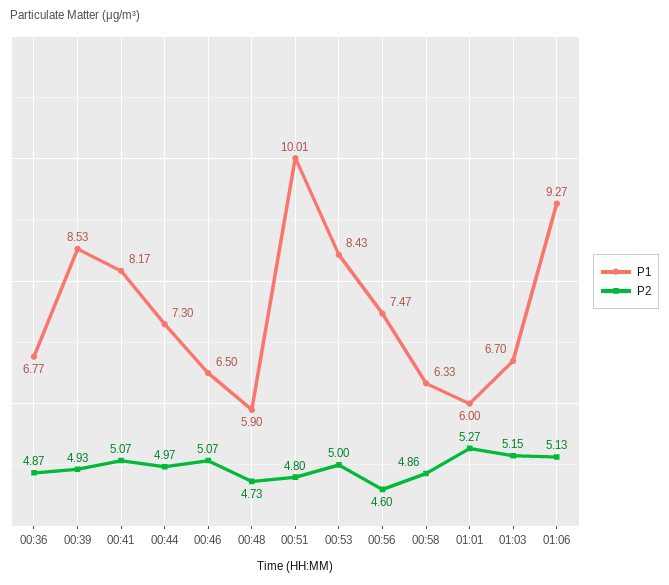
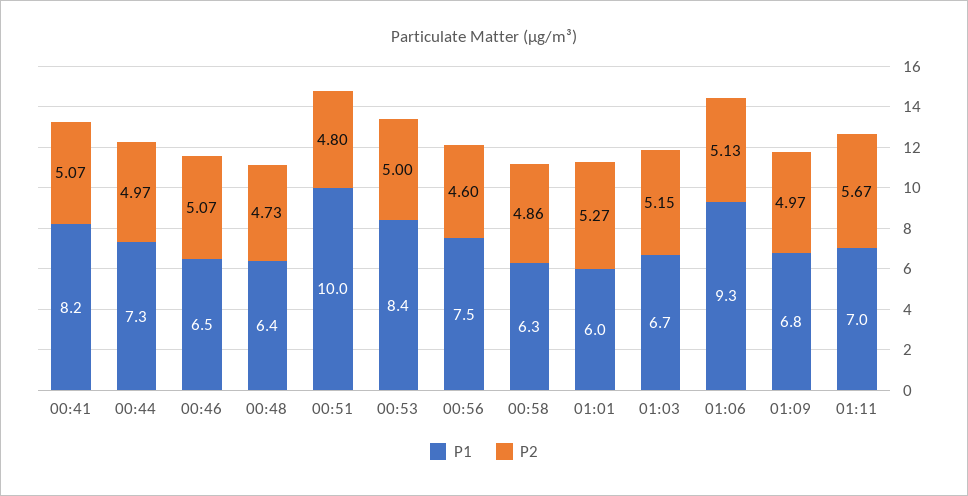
P1, 00:36: 6.77 -> none
P2, 00:36: 4.87 -> none
P1, 00:39: 8.53 -> none
P2, 00:39: 4.93 -> none
P1, 00:48: 5.9 -> 6.4
P1, 01:09: none -> 6.8
P2, 01:09: none -> 4.97
P1, 01:11: none -> 7
P2, 01:11: none -> 5.67

